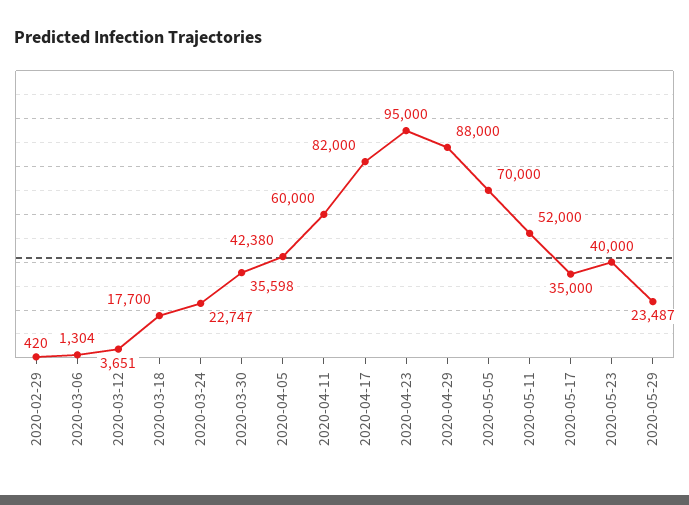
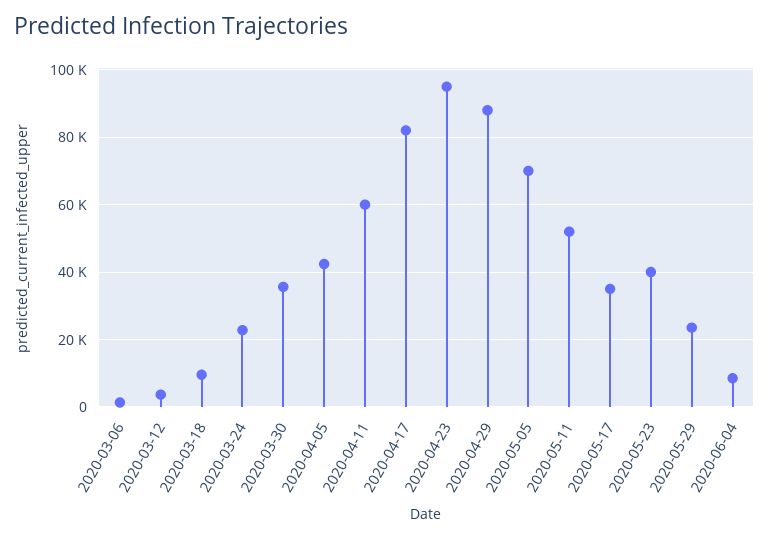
2020-02-29: 420 -> none
2020-03-18: 17700 -> 10000
2020-06-04: none -> 8000

